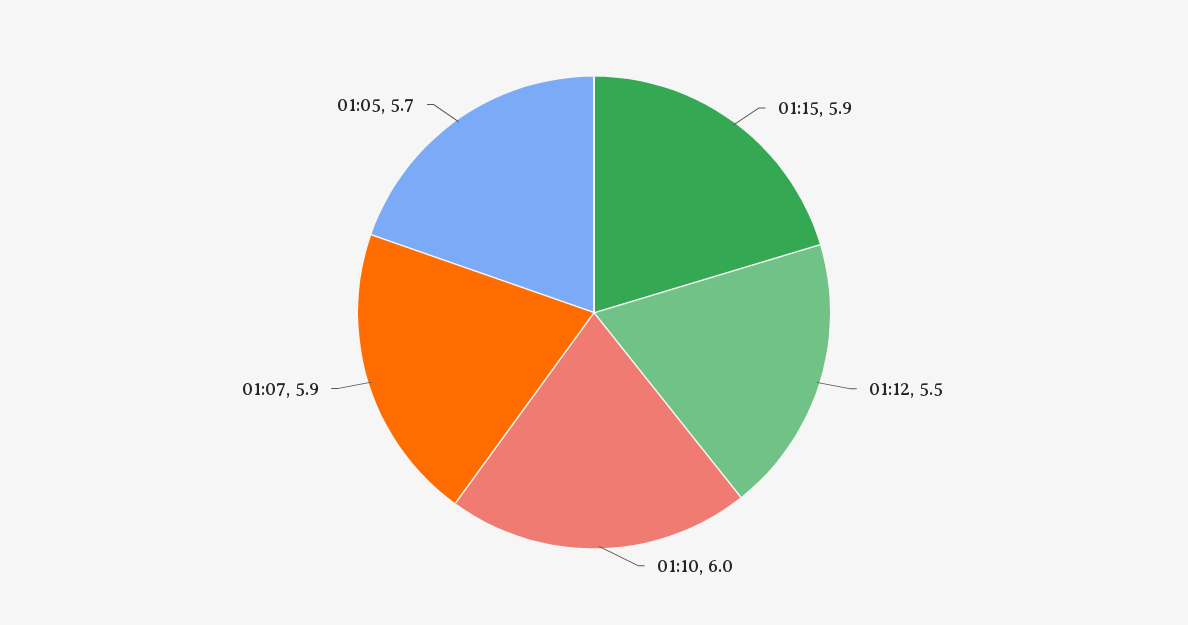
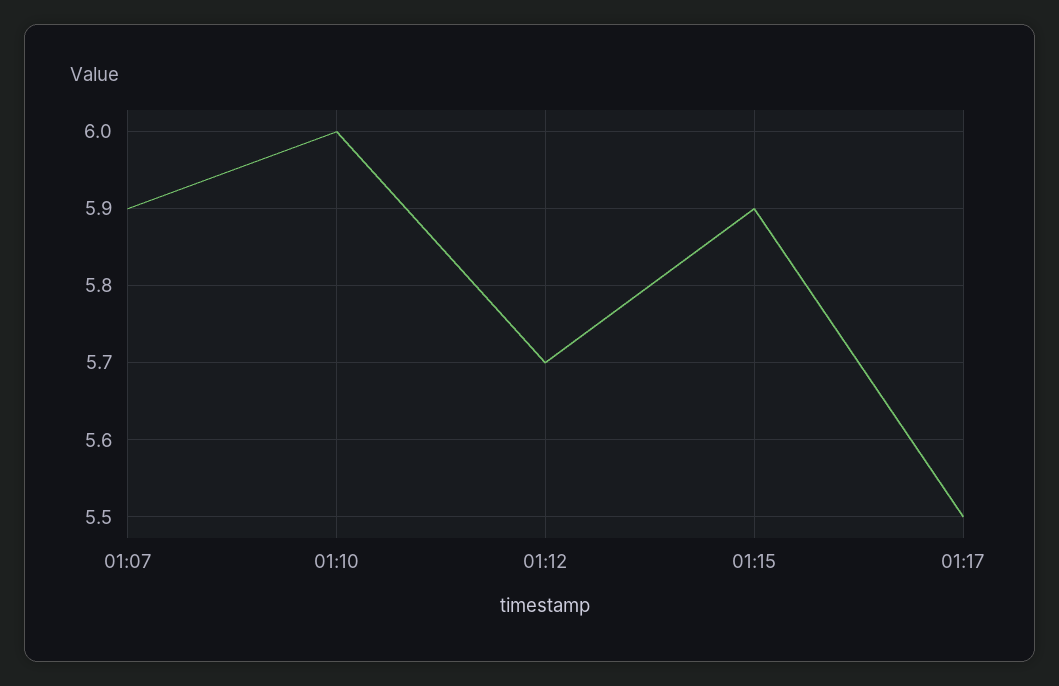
01:12: 5.5 -> 5.7
01:05: 5.7 -> none
01:17: none -> 5.5

